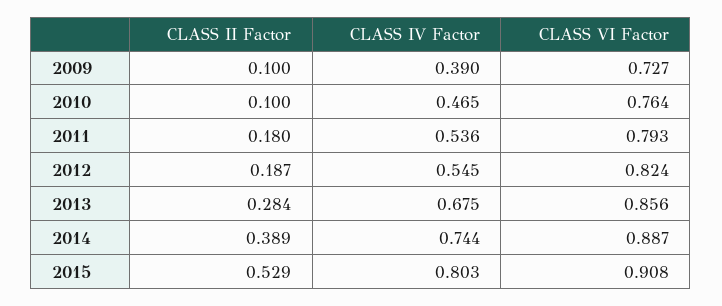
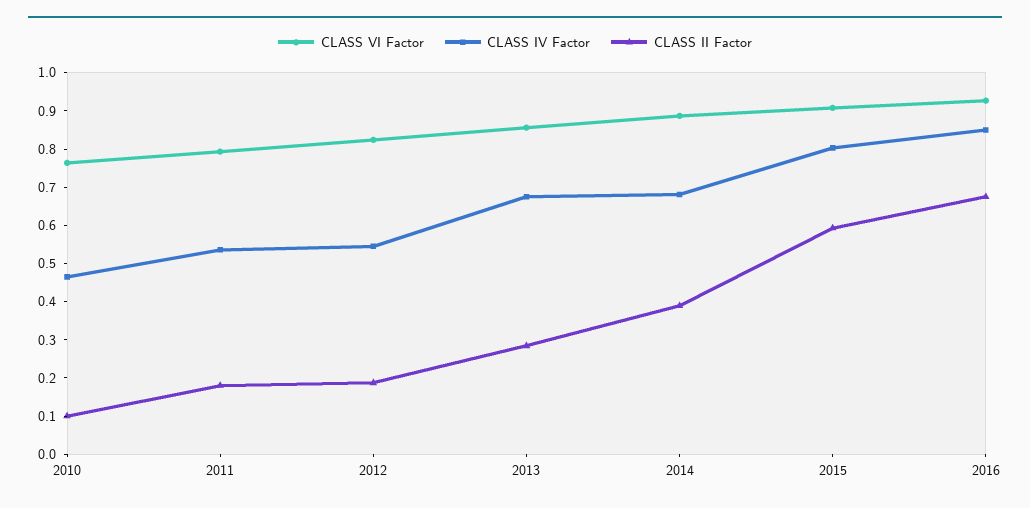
CLASS II Factor, 2009: 0.1 -> none
CLASS IV Factor, 2009: 0.39 -> none
CLASS VI Factor, 2009: 0.727 -> none
CLASS IV Factor, 2014: 0.744 -> 0.675
CLASS II Factor, 2015: 0.529 -> 0.6
CLASS VI Factor, 2016: none -> 0.925
CLASS IV Factor, 2016: none -> 0.85
CLASS II Factor, 2016: none -> 0.675

